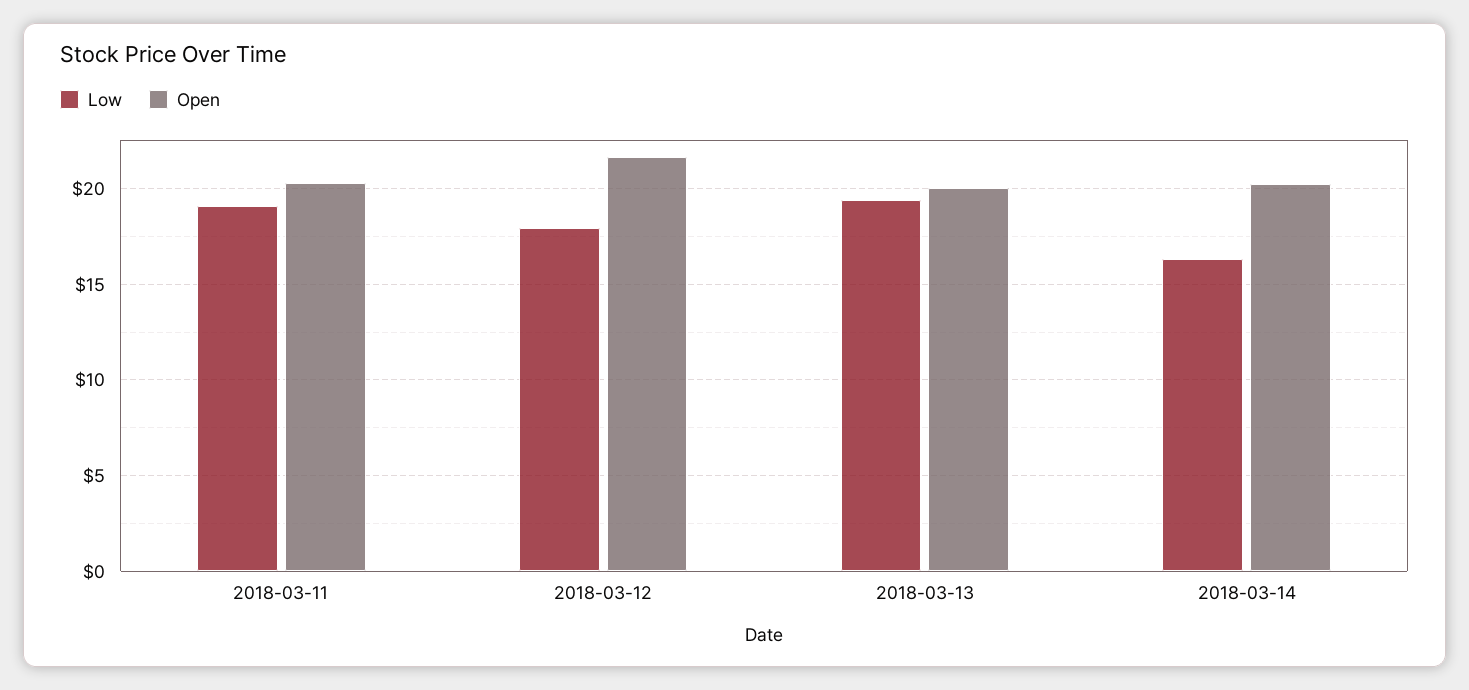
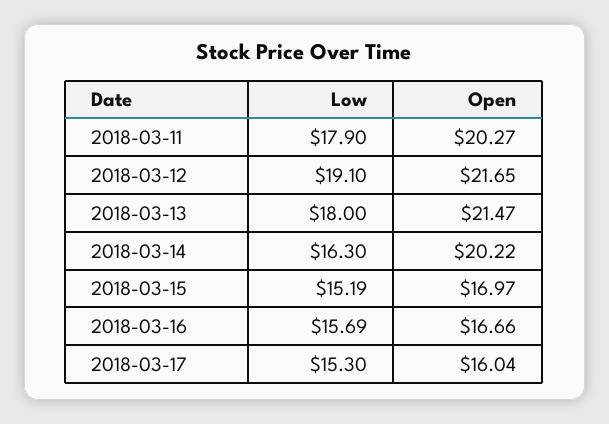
Low, 2018-03-11: 19 -> 17.9
Low, 2018-03-12: 18 -> 19.1
Low, 2018-03-13: 19.5 -> 18
Open, 2018-03-13: 20 -> 21.47
Low, 2018-03-15: none -> 15.19
Open, 2018-03-15: none -> 16.97
Low, 2018-03-16: none -> 15.69
Open, 2018-03-16: none -> 16.66
Low, 2018-03-17: none -> 15.3
Open, 2018-03-17: none -> 16.04

